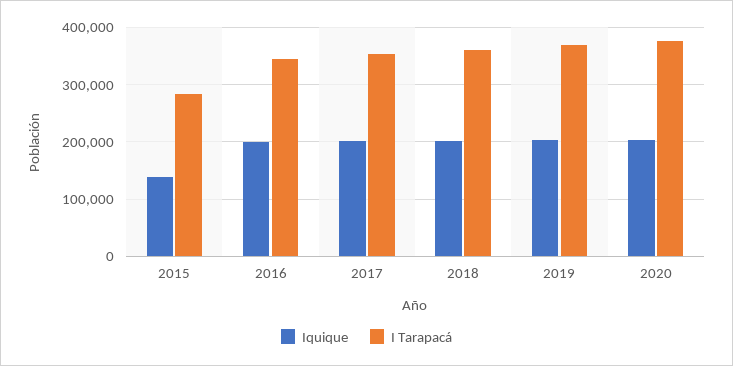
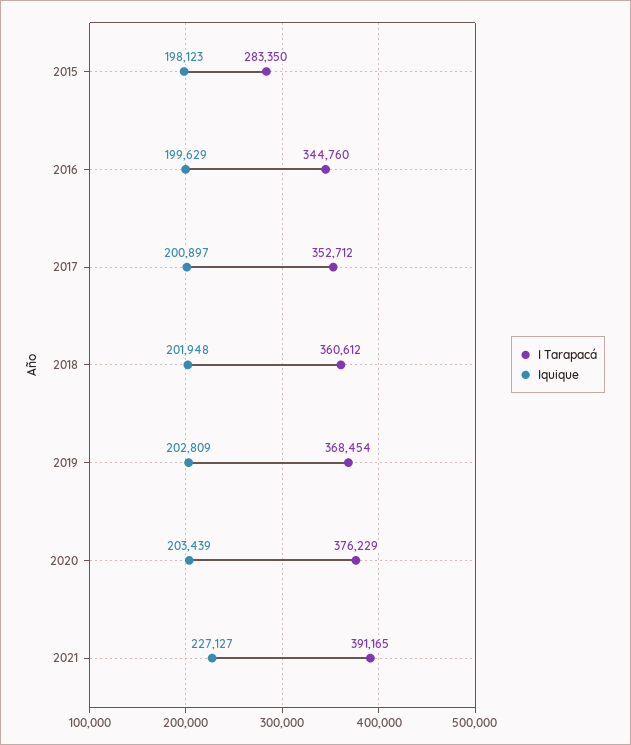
Iquique, 2015: 140000 -> 198123
I Tarapacá, 2021: none -> 391165
Iquique, 2021: none -> 227127

